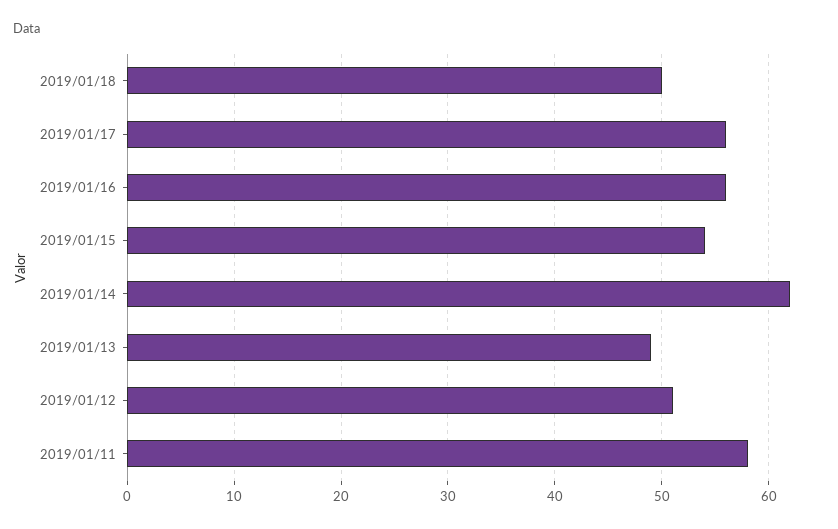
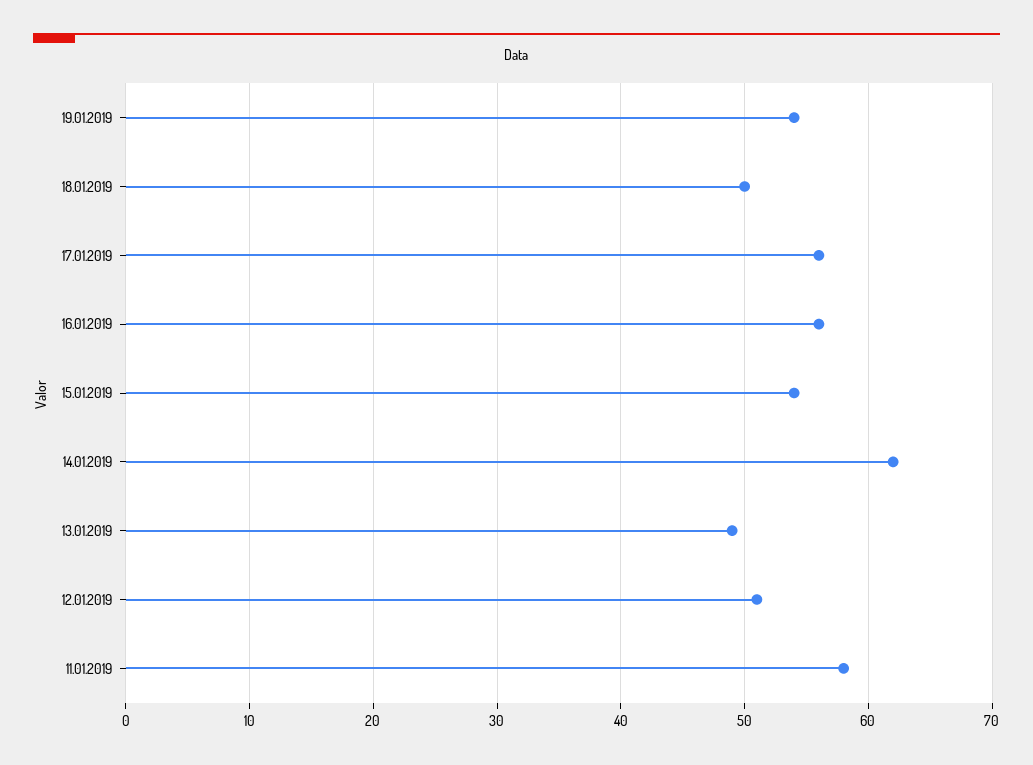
19.01.2019: none -> 54

